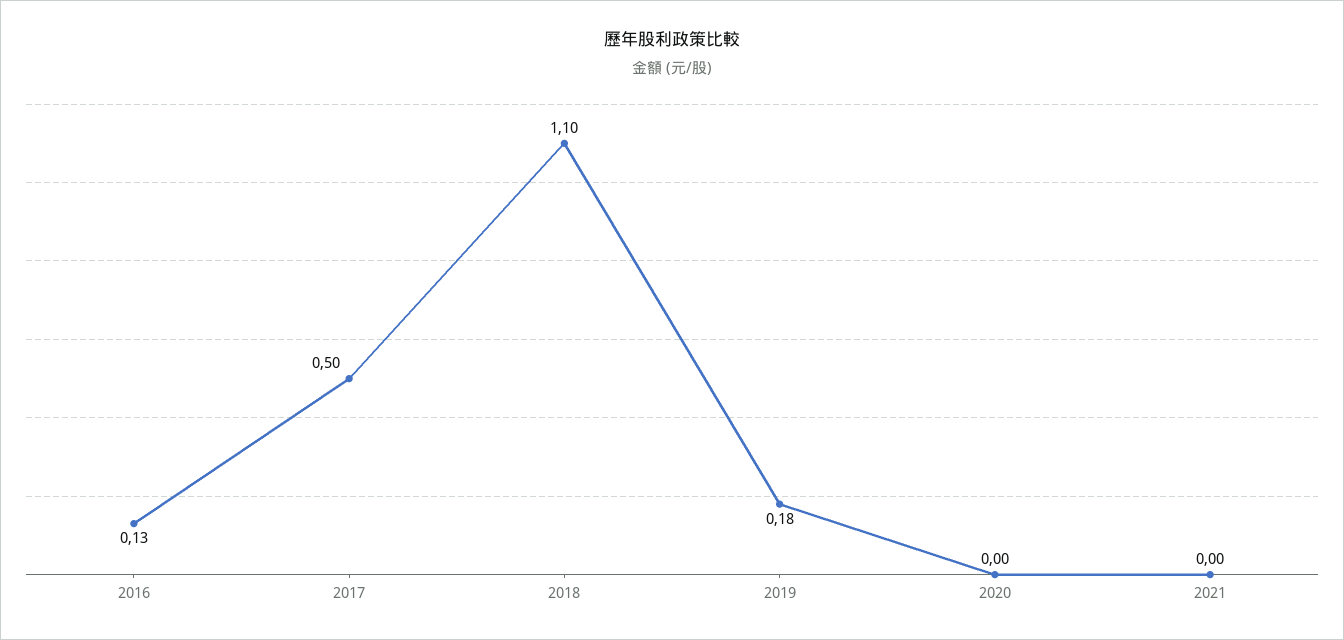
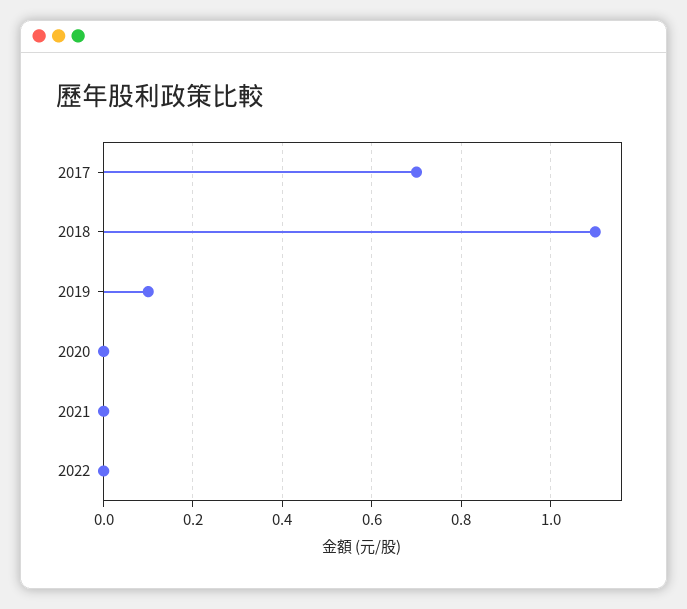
2016: 0.13 -> none
2017: 0.5 -> 0.7
2019: 0.18 -> 0.1
2022: none -> 0

